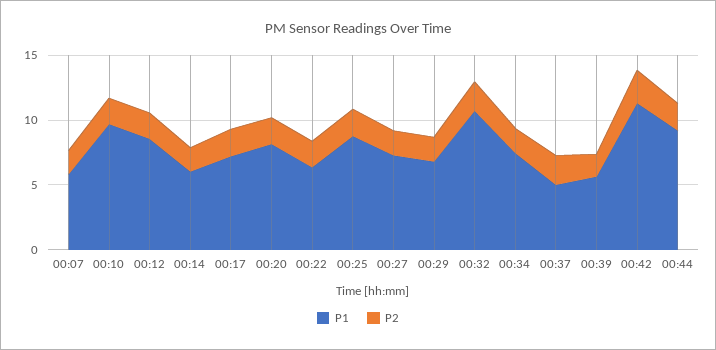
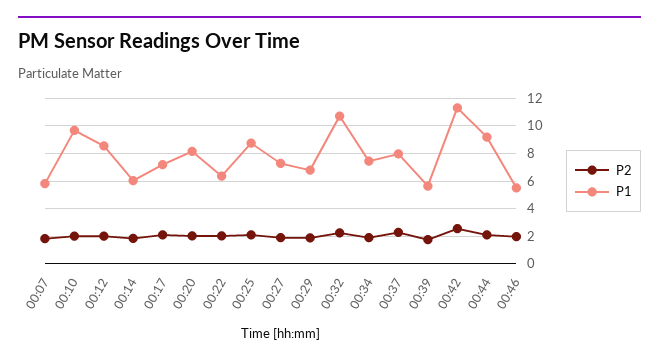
P1, 00:37: 5 -> 8
P2, 00:46: none -> 2
P1, 00:46: none -> 5.5

